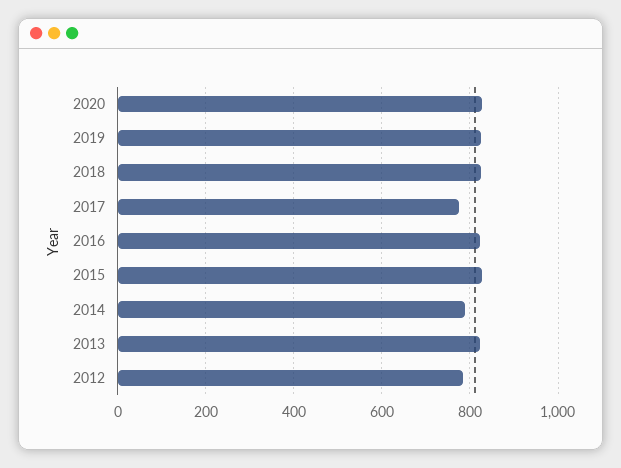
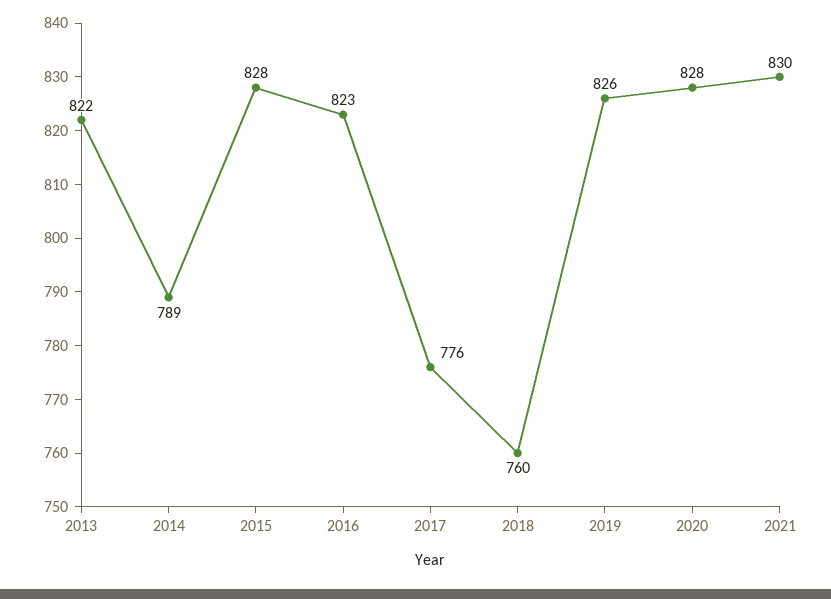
2018: 820 -> 760
2012: 780 -> none
2021: none -> 830

